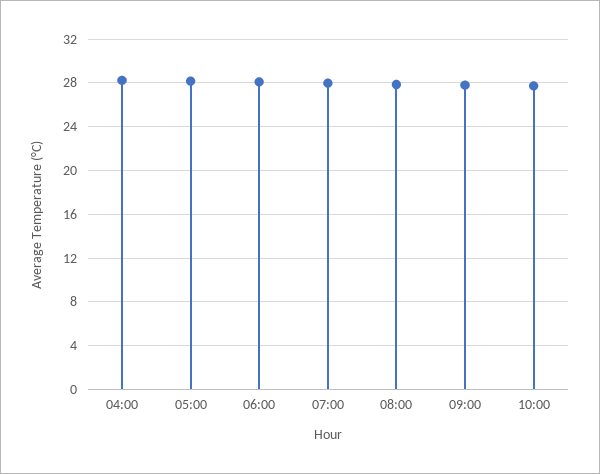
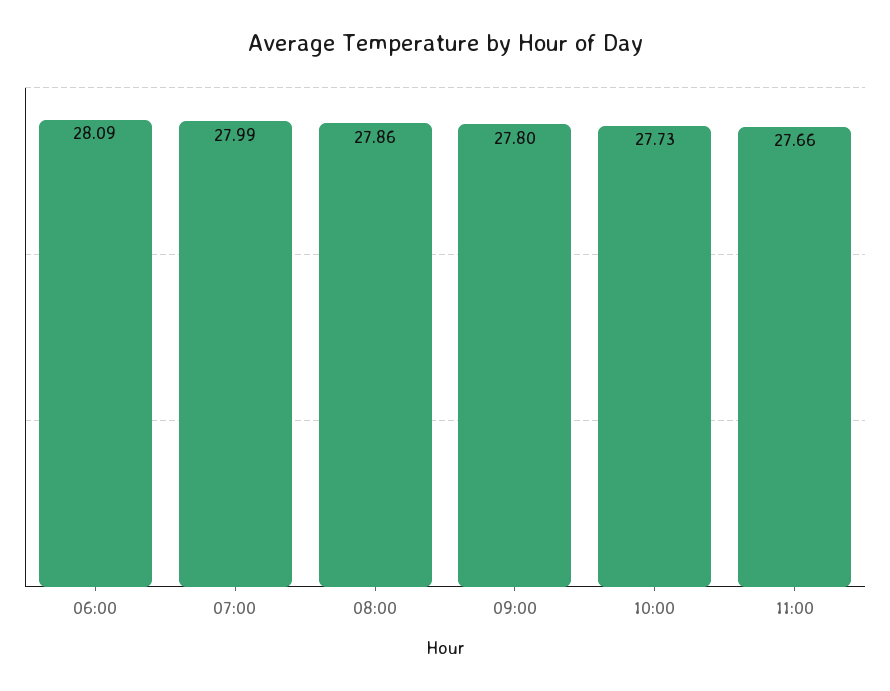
04:00: 28 -> none
05:00: 28 -> none
11:00: none -> 27.66

